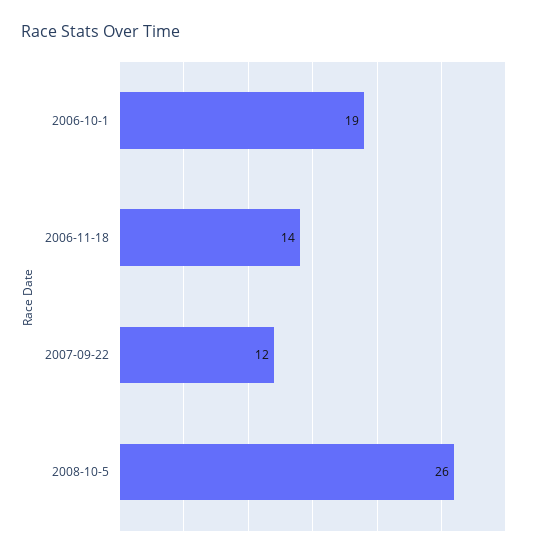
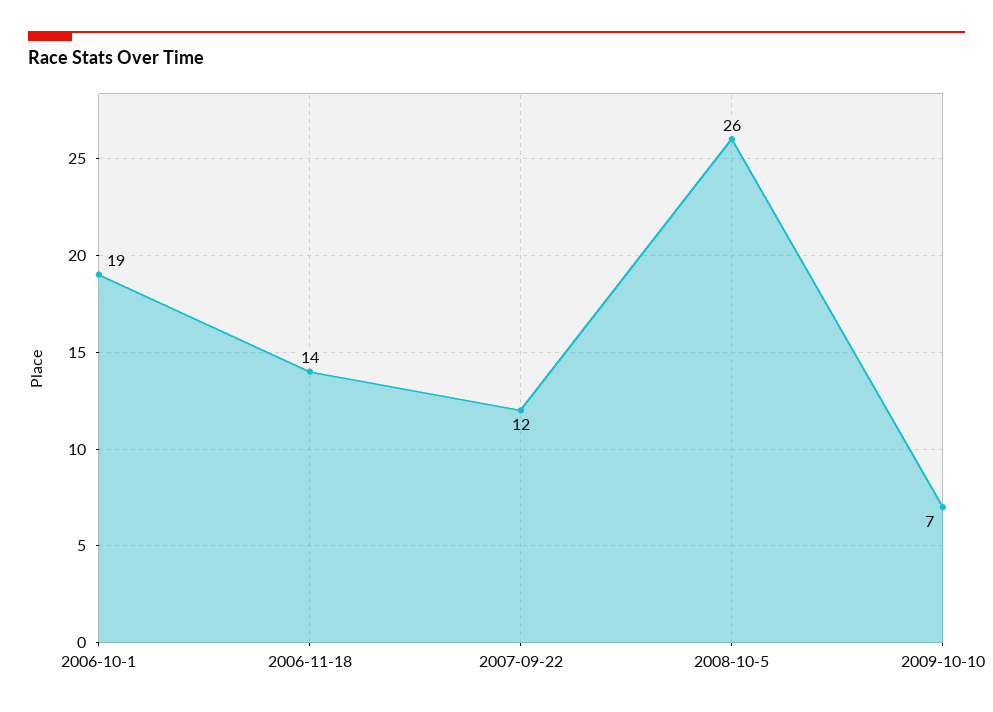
2009-10-10: none -> 7

